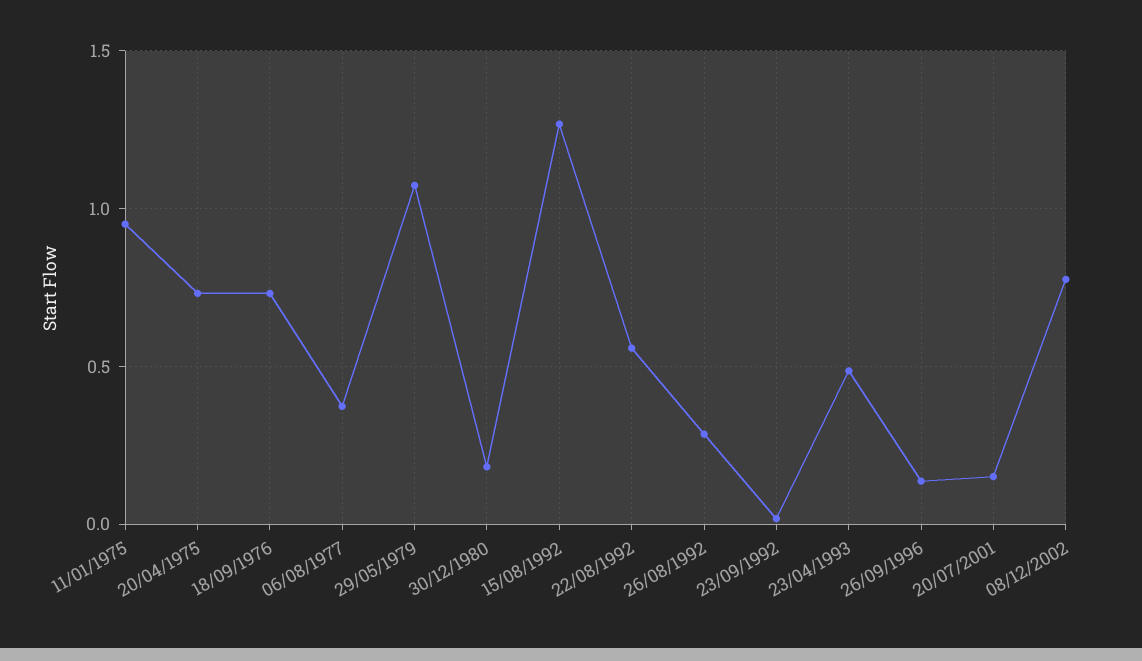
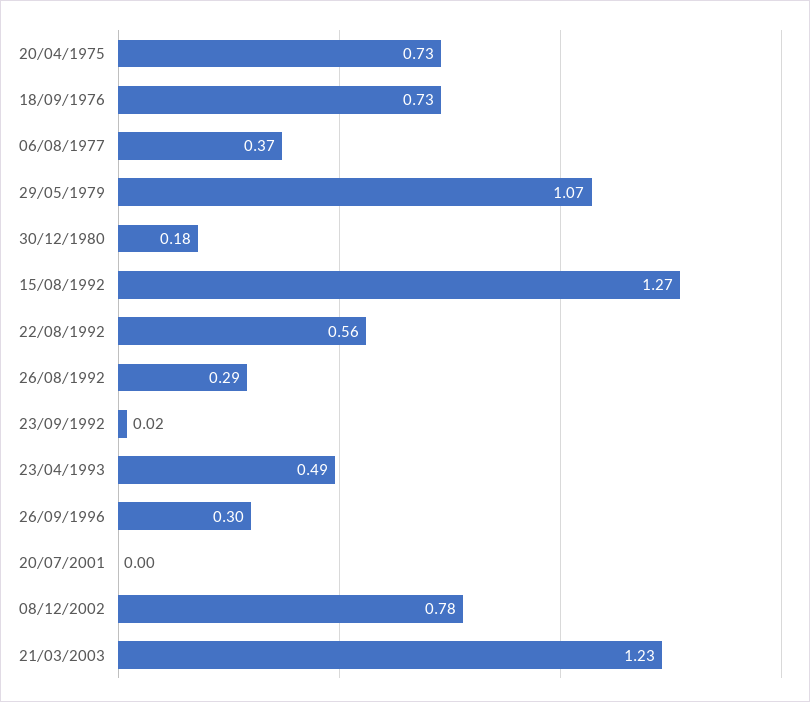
11/01/1975: 0.95 -> none
26/09/1996: 0.15 -> 0.3
20/07/2001: 0.15 -> 0
21/03/2003: none -> 1.23

